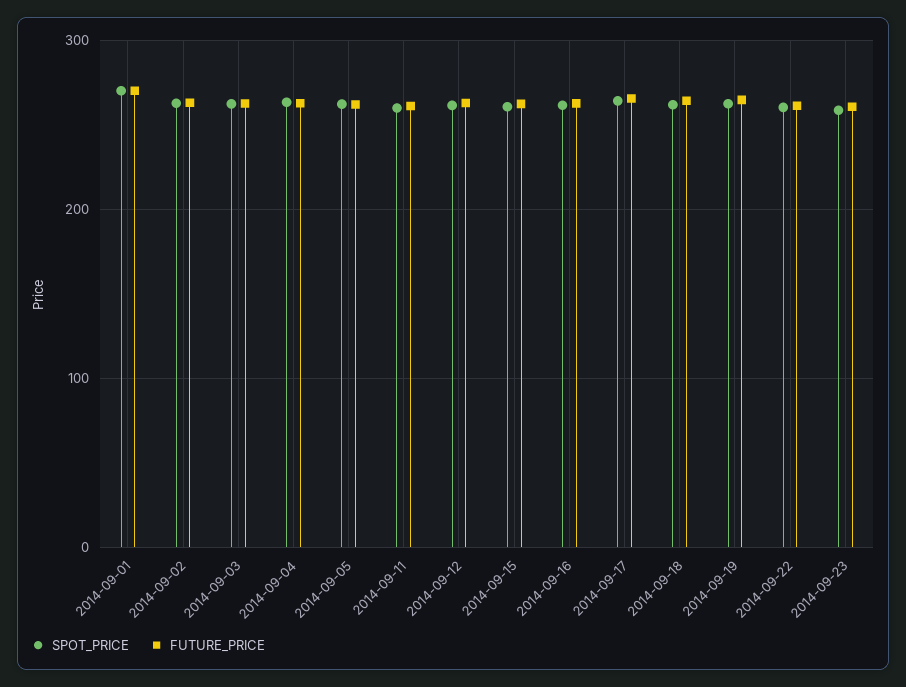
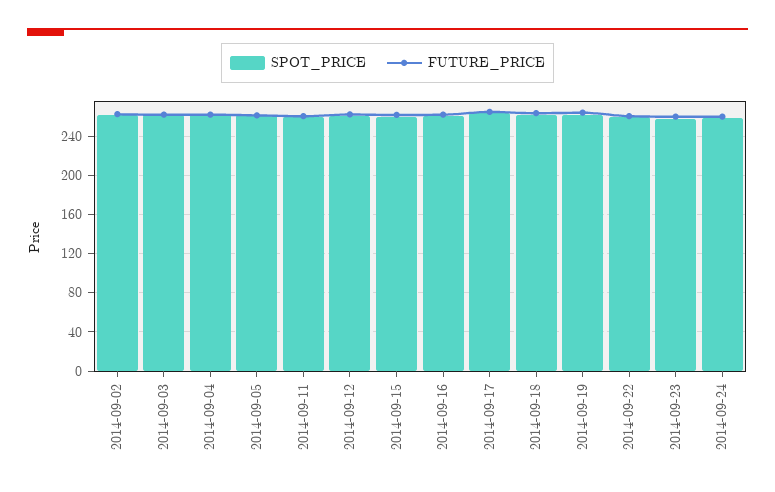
SPOT_PRICE, 2014-09-01: 270 -> none
FUTURE_PRICE, 2014-09-01: 270 -> none
SPOT_PRICE, 2014-09-24: none -> 260
FUTURE_PRICE, 2014-09-24: none -> 260

